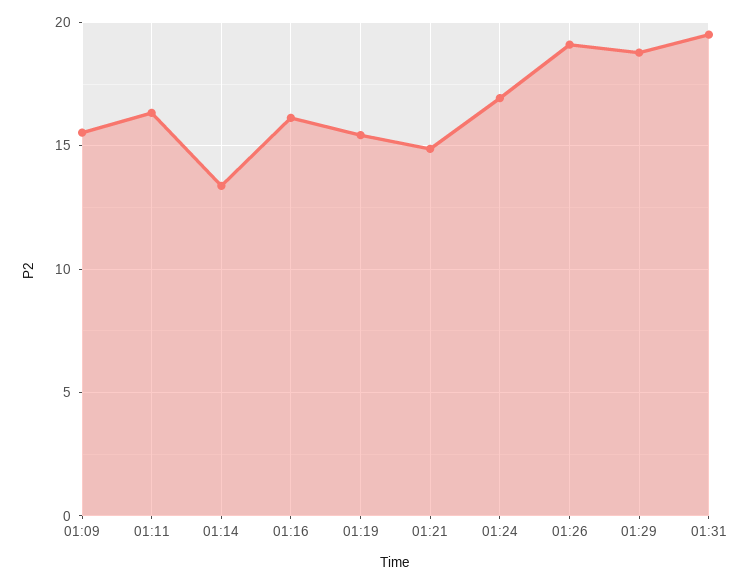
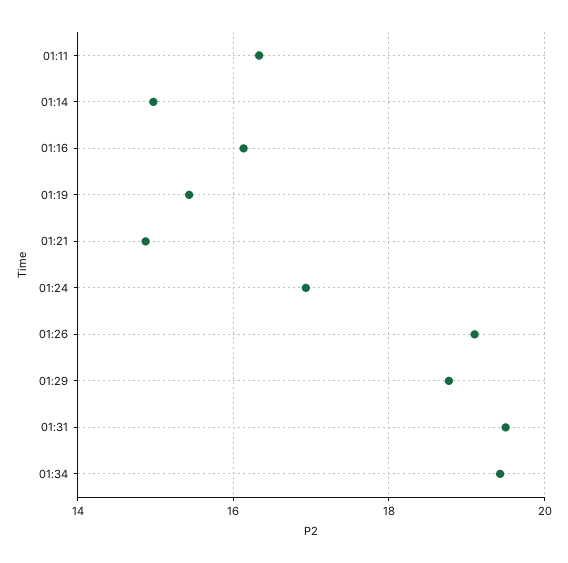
01:09: 15.5 -> none
01:14: 13.5 -> 15
01:34: none -> 19.4

